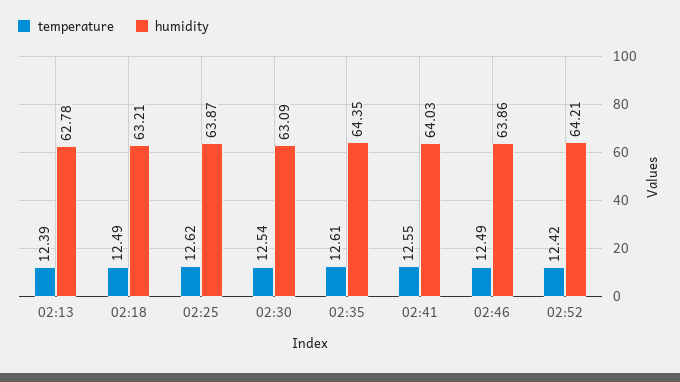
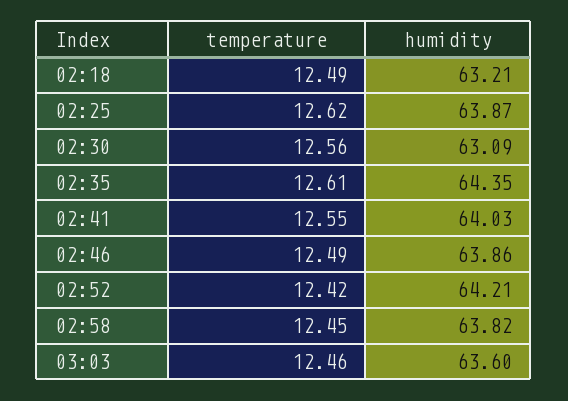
temperature, 02:13: 12.39 -> none
humidity, 02:13: 62.78 -> none
temperature, 02:30: 12.54 -> 12.56
temperature, 02:58: none -> 12.45
humidity, 02:58: none -> 63.82
temperature, 03:03: none -> 12.46
humidity, 03:03: none -> 63.6

